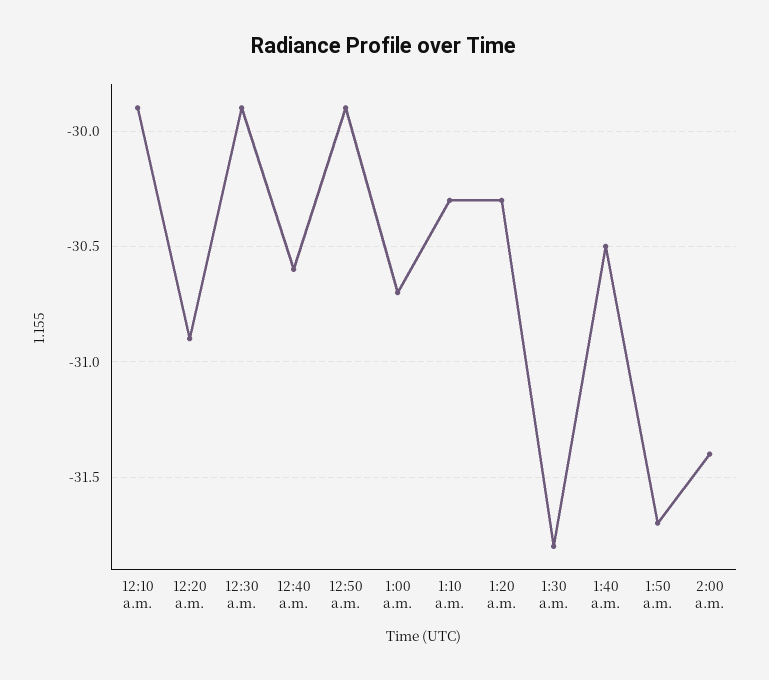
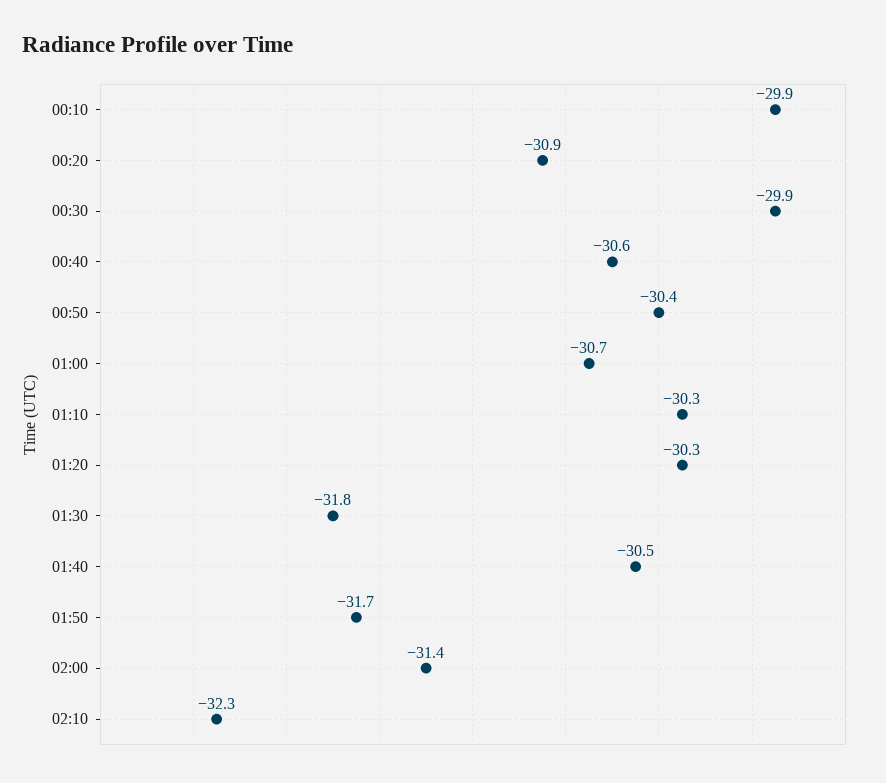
12:50 a.m.: -29.9 -> -30.4
02:10: none -> -32.3

